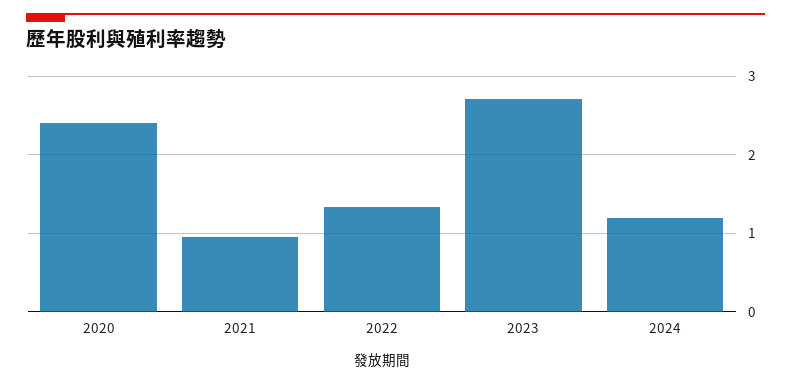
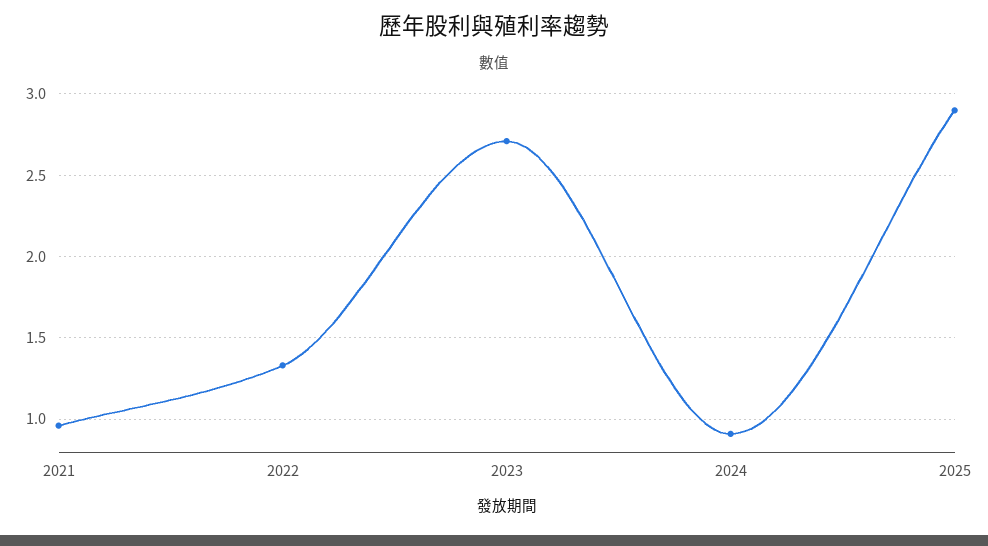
2020: 2.4 -> none
2024: 1.2 -> 0.9
2025: none -> 2.9

